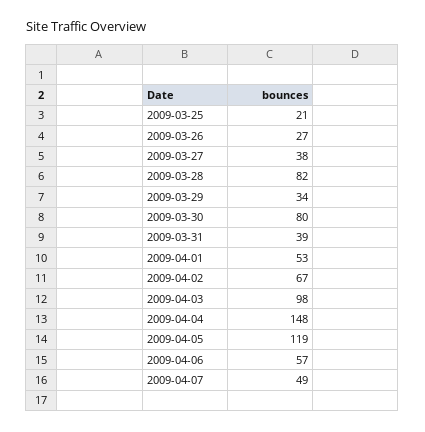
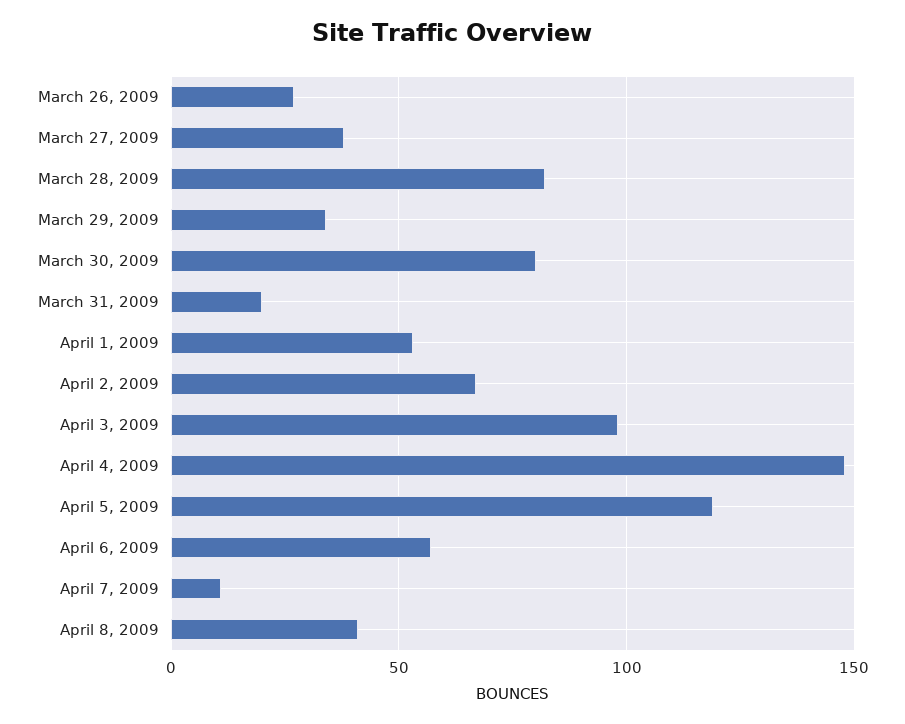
2009-03-25: 21 -> none
2009-03-31: 39 -> 20
2009-04-07: 49 -> 10
April 8, 2009: none -> 40

